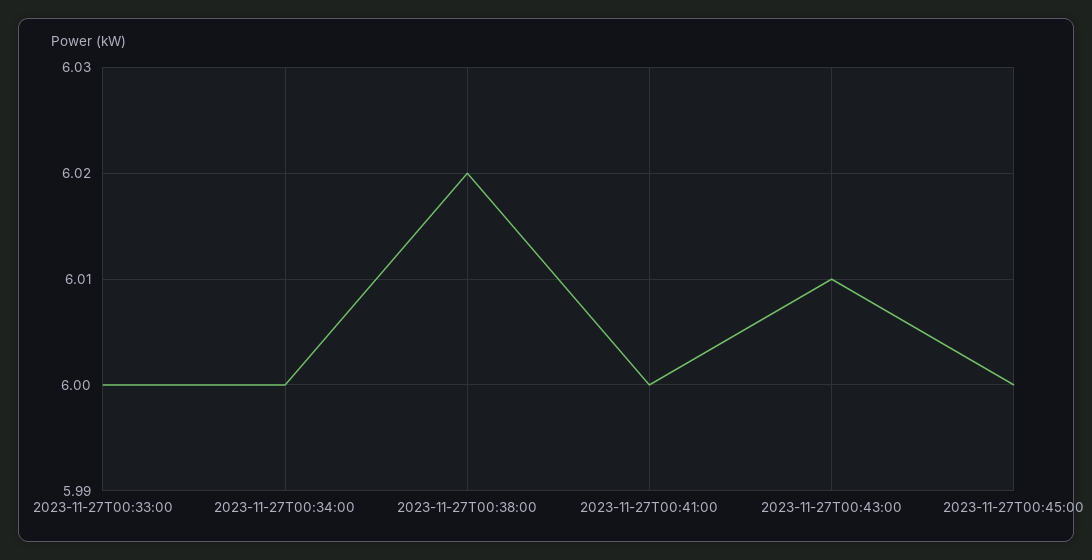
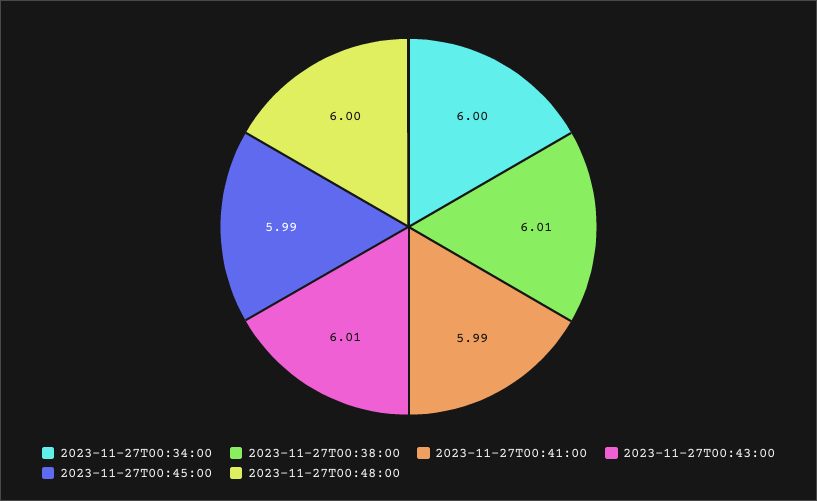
2023-11-27T00:33:00: 6 -> none
2023-11-27T00:38:00: 6.02 -> 6.01
2023-11-27T00:41:00: 6 -> 5.99
2023-11-27T00:45:00: 6 -> 5.99
2023-11-27T00:48:00: none -> 6

